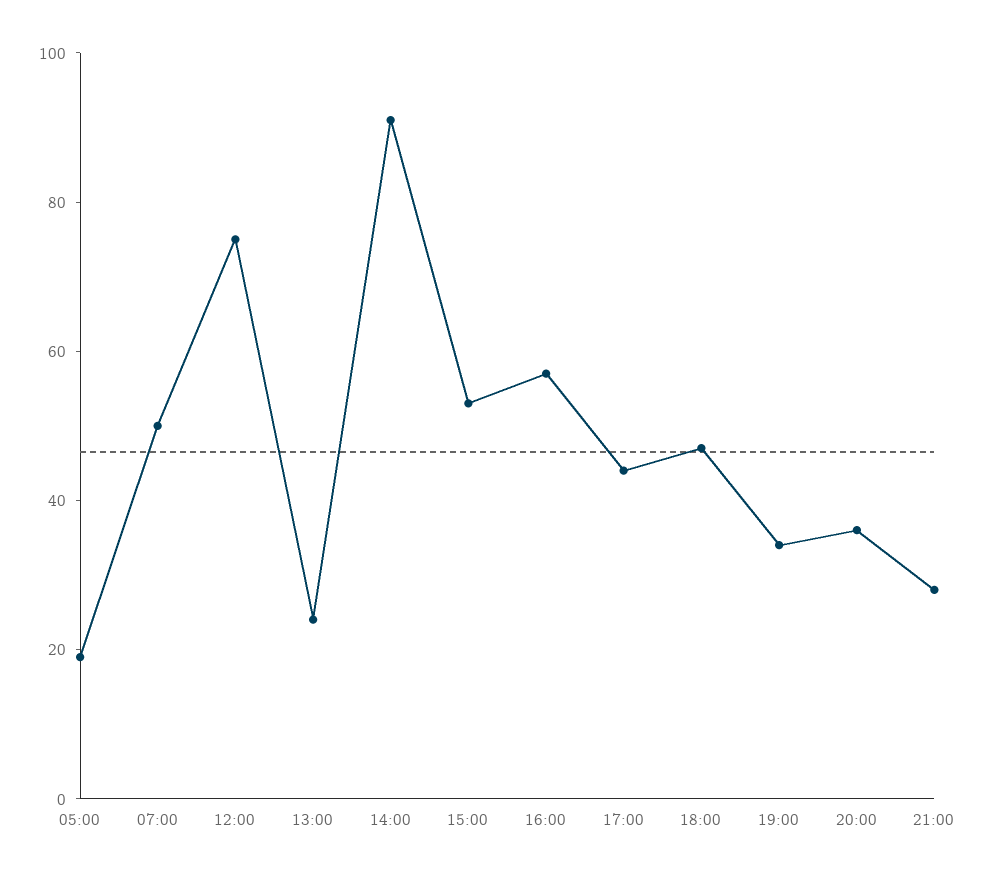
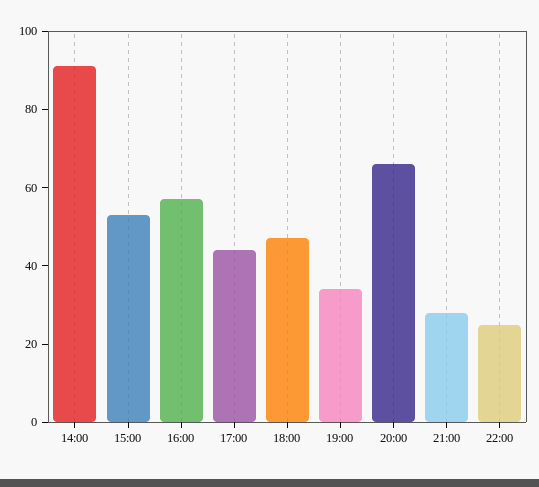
05:00: 20 -> none
07:00: 50 -> none
12:00: 75 -> none
13:00: 25 -> none
20:00: 35 -> 65
22:00: none -> 25

